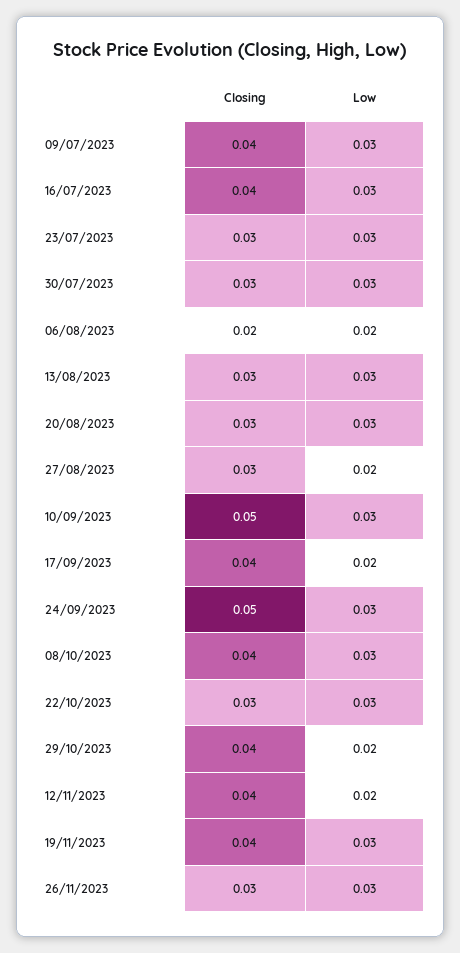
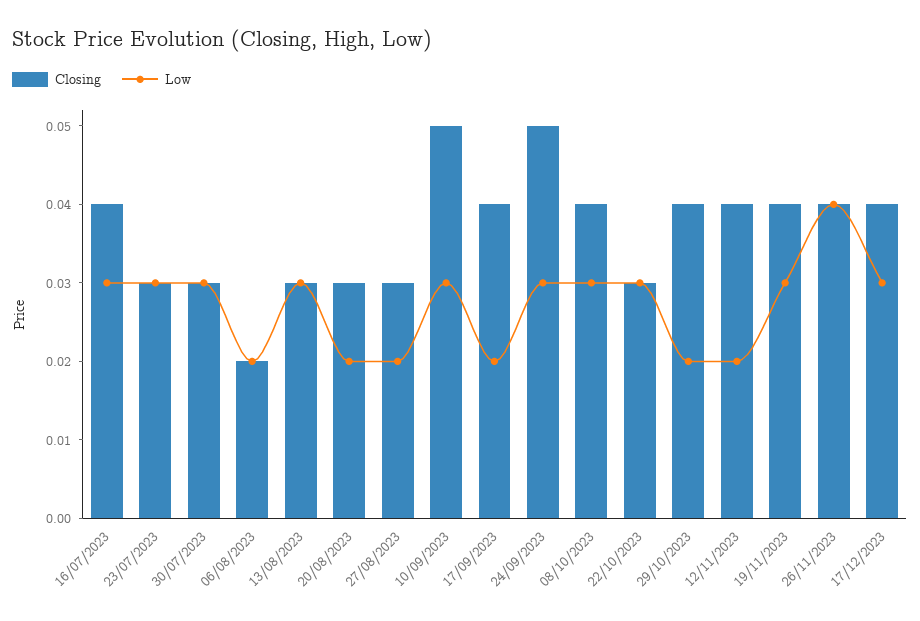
Closing, 09/07/2023: 0.04 -> none
Low, 09/07/2023: 0.03 -> none
Low, 20/08/2023: 0.03 -> 0.02
Closing, 26/11/2023: 0.03 -> 0.04
Low, 26/11/2023: 0.03 -> 0.04
Closing, 17/12/2023: none -> 0.04
Low, 17/12/2023: none -> 0.03

